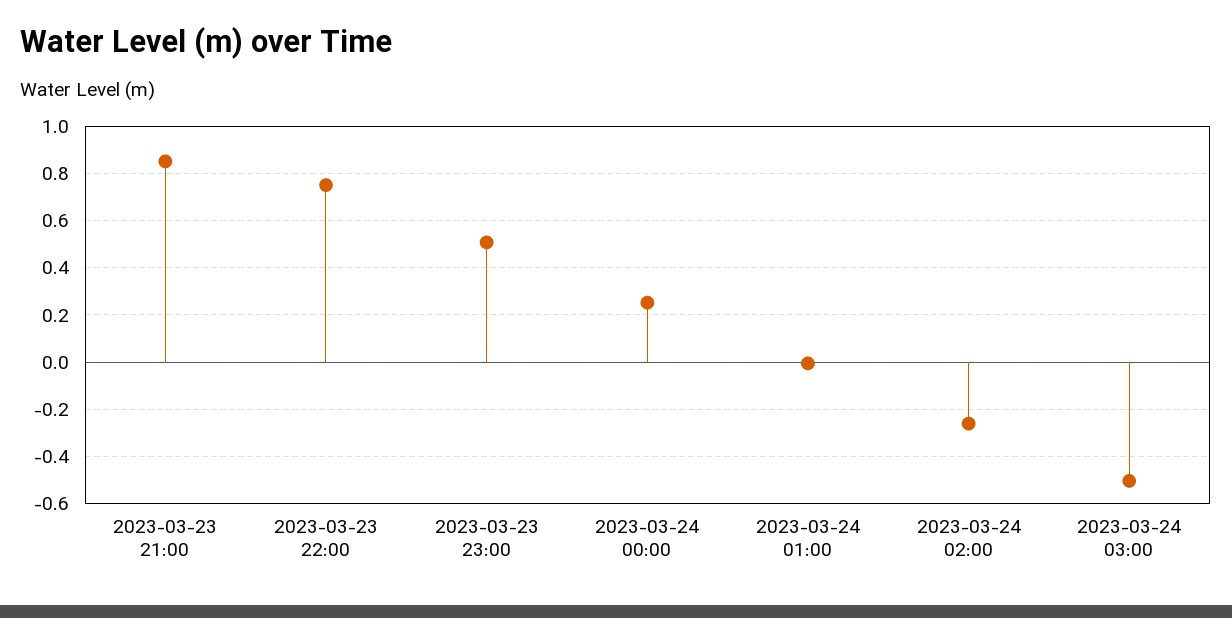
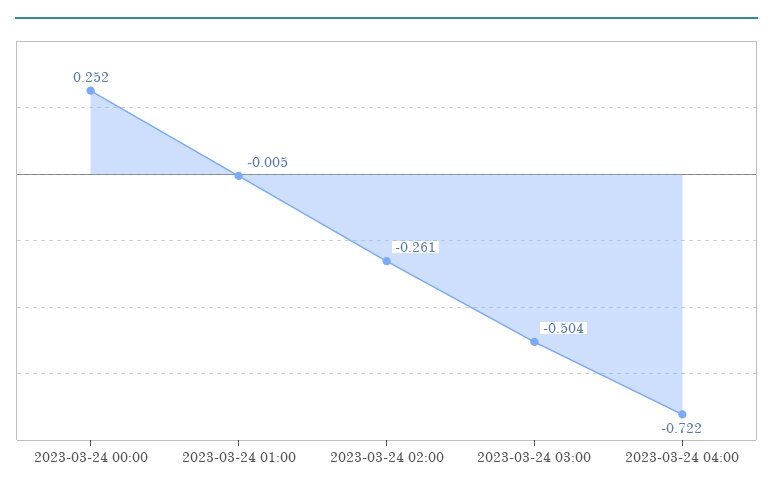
2023-03-23 21:00: 0.85 -> none
2023-03-23 22:00: 0.75 -> none
2023-03-23 23:00: 0.5 -> none
2023-03-24 04:00: none -> -0.722

